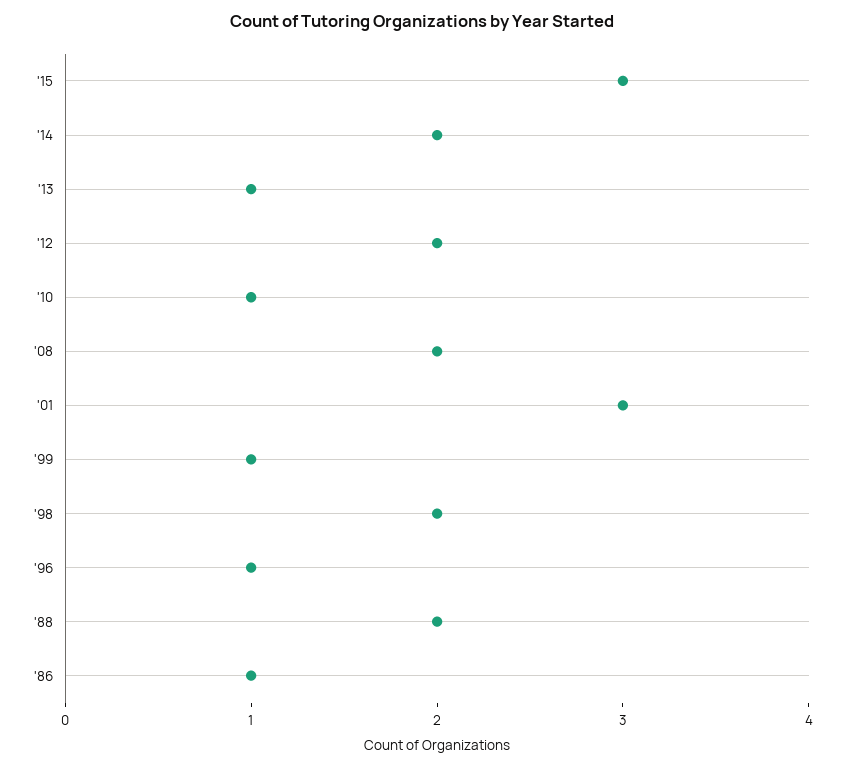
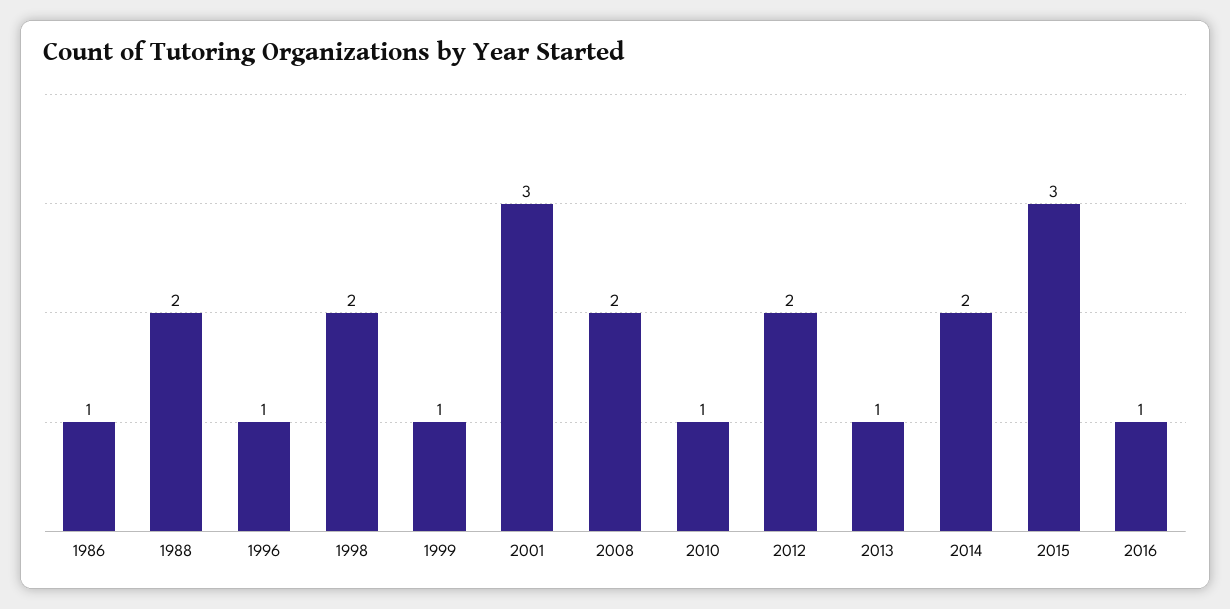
2016: none -> 1

